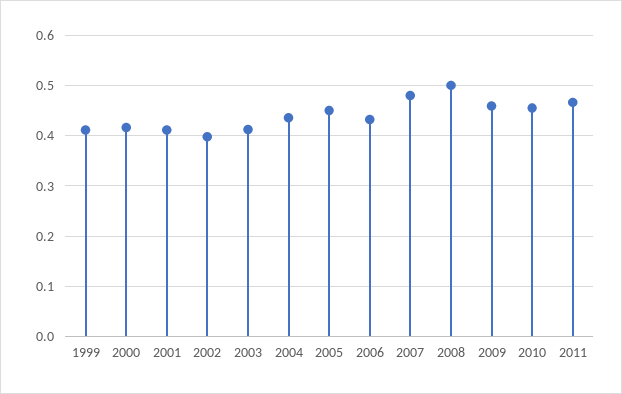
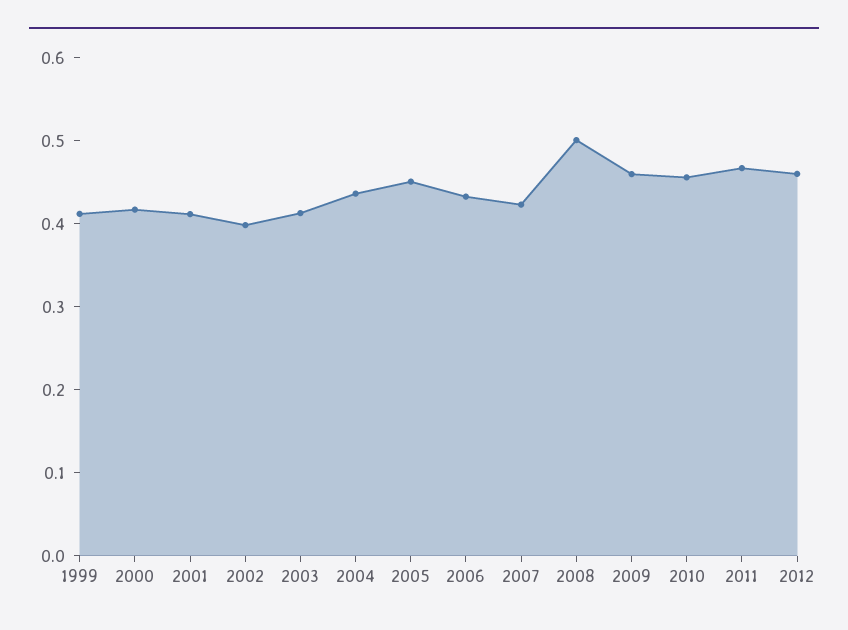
2007: 0.48 -> 0.42
2012: none -> 0.46

